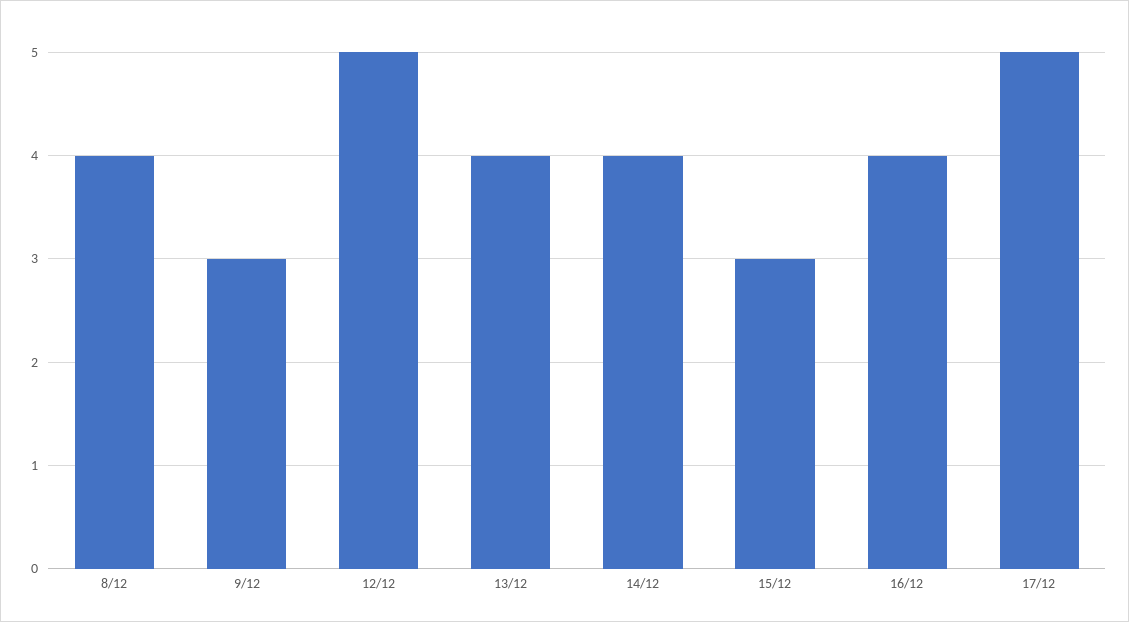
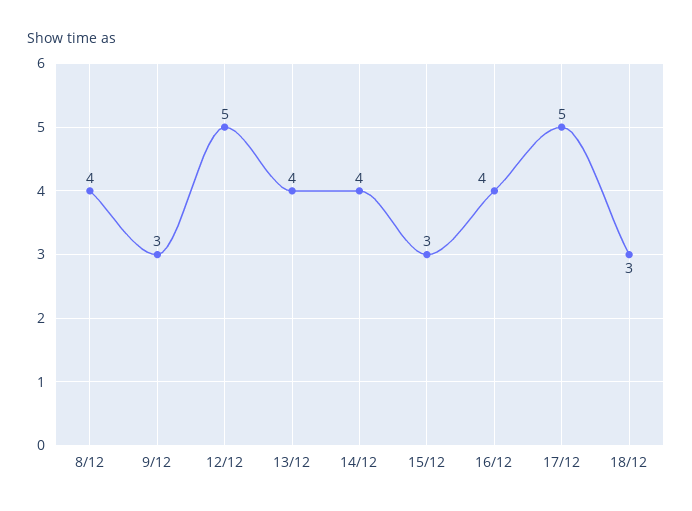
18/12: none -> 3

